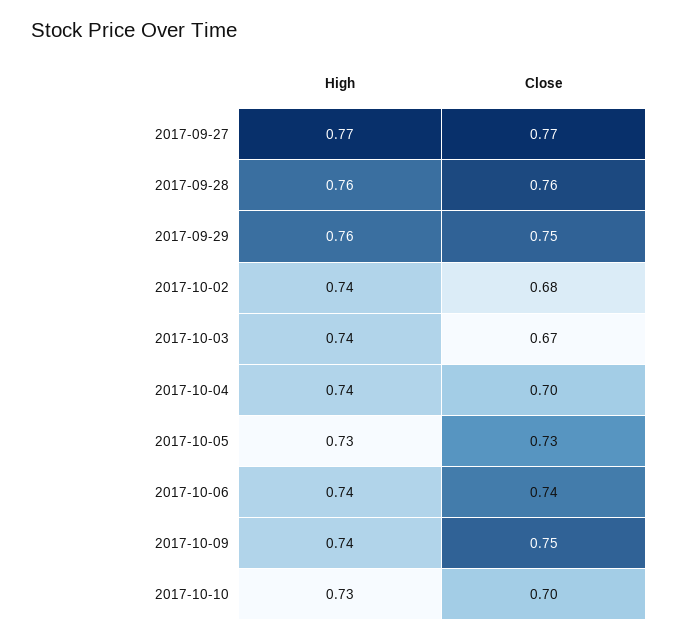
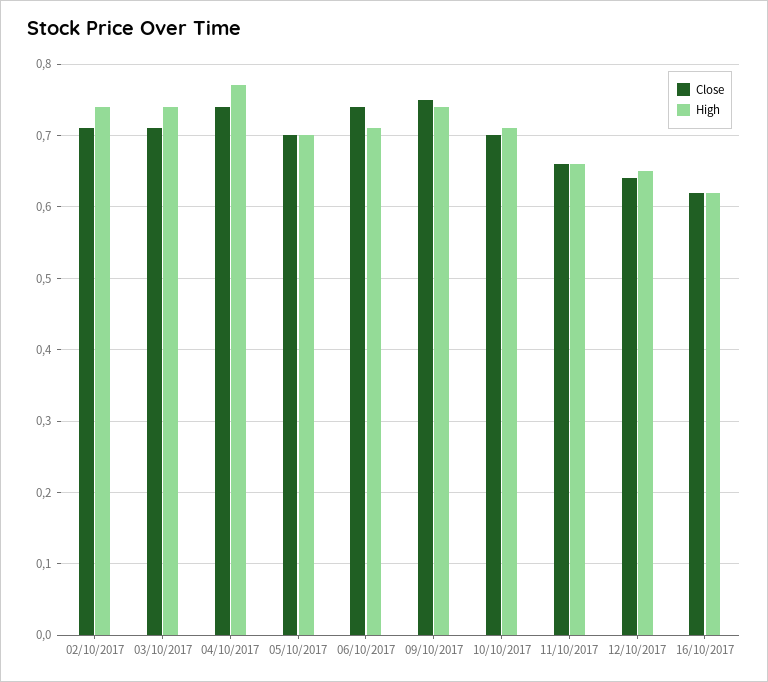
High, 2017-09-27: 0.77 -> none
Close, 2017-09-27: 0.77 -> none
High, 2017-09-28: 0.76 -> none
Close, 2017-09-28: 0.76 -> none
High, 2017-09-29: 0.76 -> none
Close, 2017-09-29: 0.75 -> none
Close, 2017-10-02: 0.68 -> 0.71
Close, 2017-10-03: 0.67 -> 0.71
High, 2017-10-04: 0.74 -> 0.77
Close, 2017-10-04: 0.7 -> 0.74
High, 2017-10-05: 0.73 -> 0.7
Close, 2017-10-05: 0.73 -> 0.7
High, 2017-10-06: 0.74 -> 0.71
High, 2017-10-10: 0.73 -> 0.71
Close, 11/10/2017: none -> 0.66
High, 11/10/2017: none -> 0.66
Close, 12/10/2017: none -> 0.64
High, 12/10/2017: none -> 0.65
Close, 16/10/2017: none -> 0.62
High, 16/10/2017: none -> 0.62

